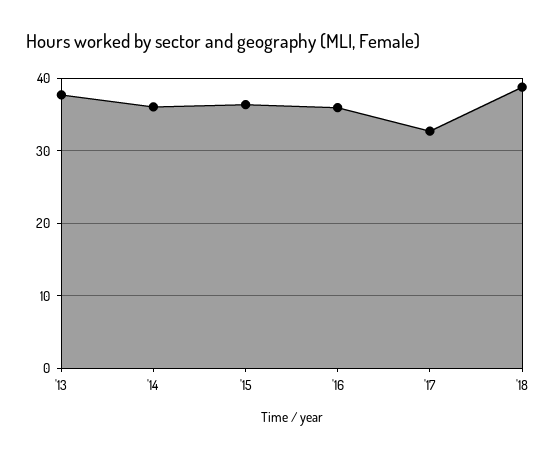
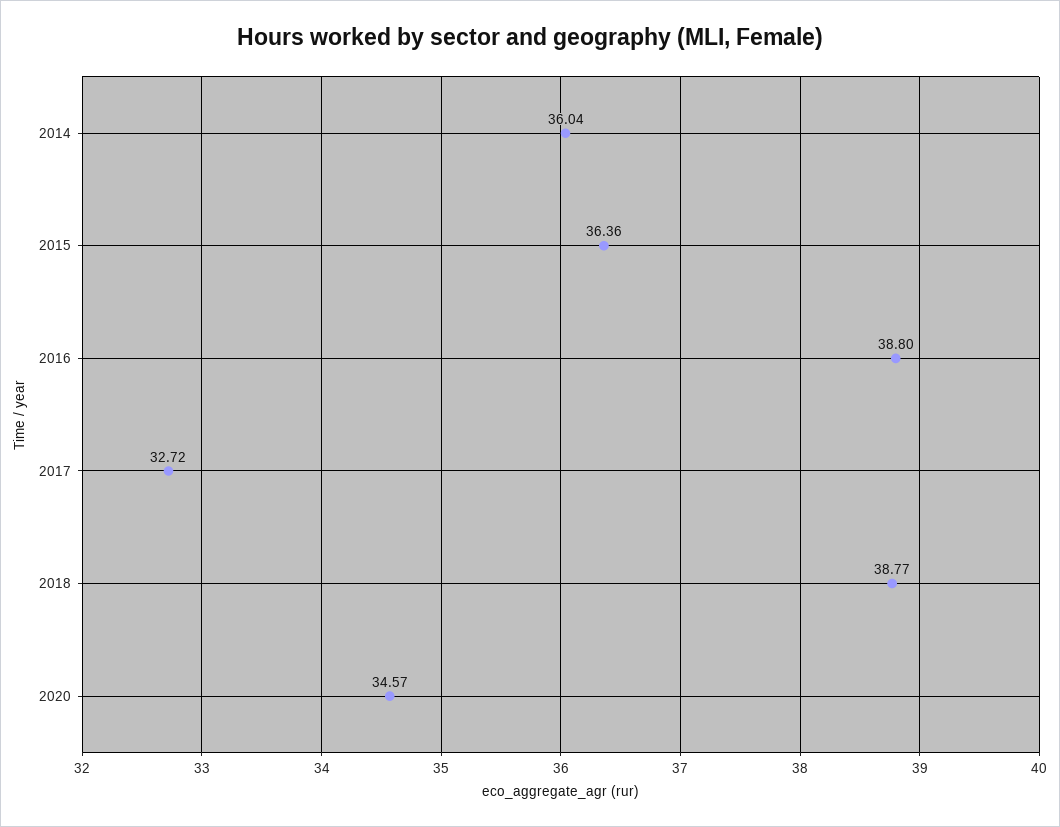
'13: 38 -> none
'16: 36 -> 38.8
2020: none -> 34.57

